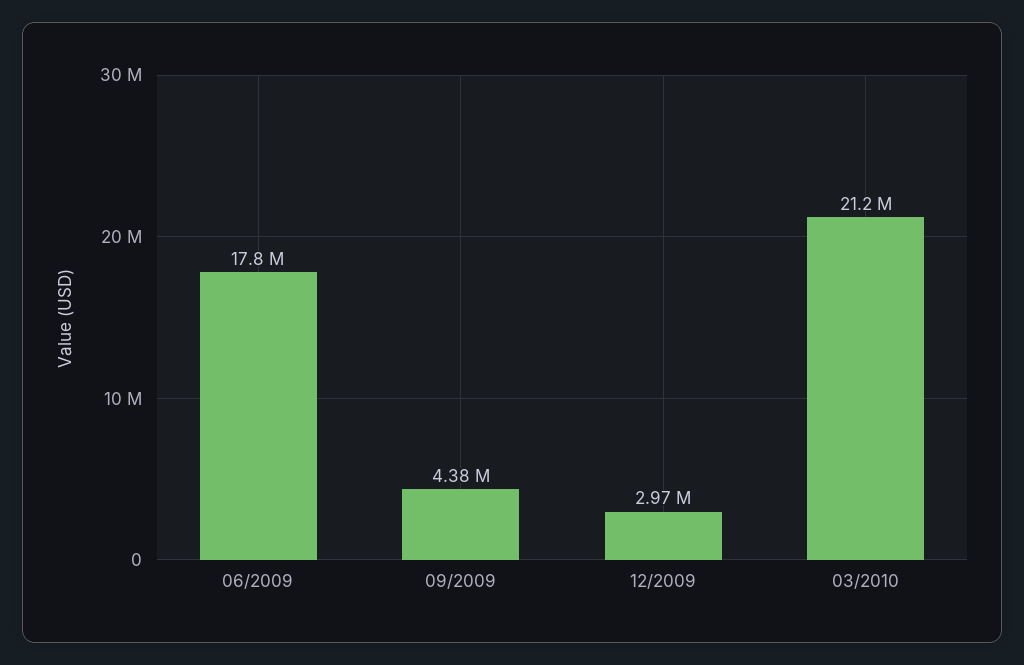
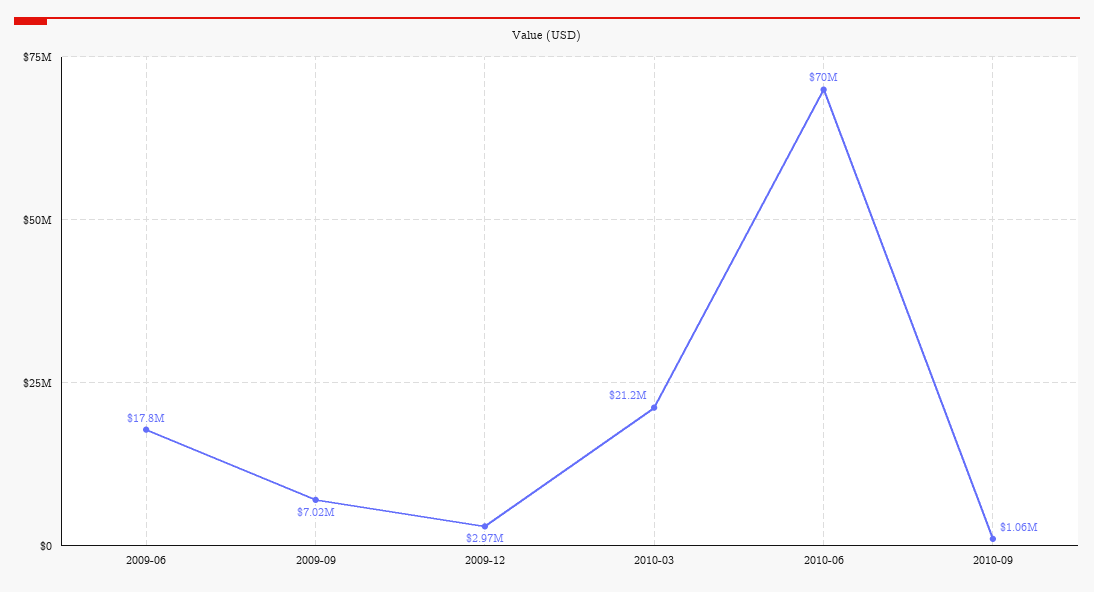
09/2009: 4380000 -> 7020000
2010-06: none -> 70000000
2010-09: none -> 1060000

